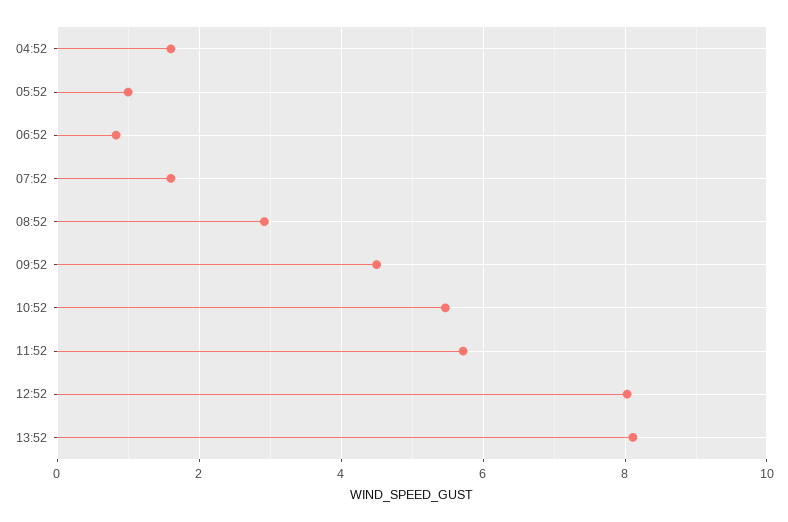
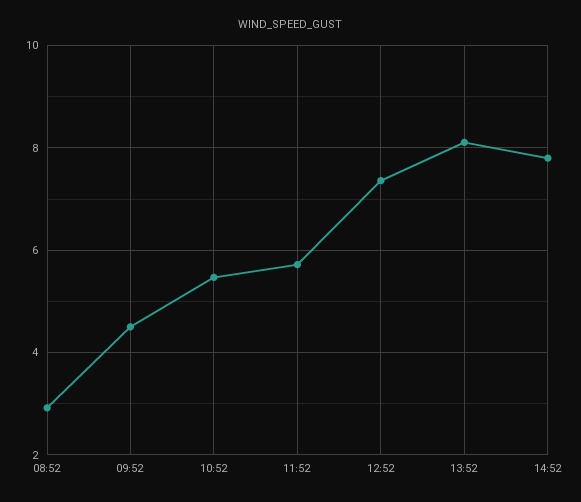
04:52: 1.6 -> none
05:52: 1 -> none
06:52: 0.8 -> none
07:52: 1.6 -> none
12:52: 8 -> 7.4
14:52: none -> 7.8

